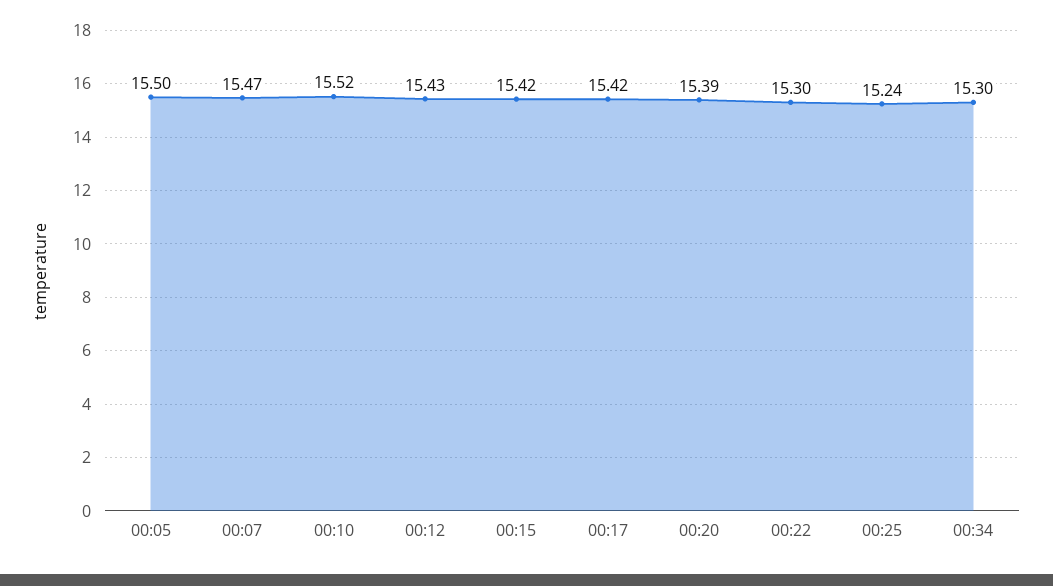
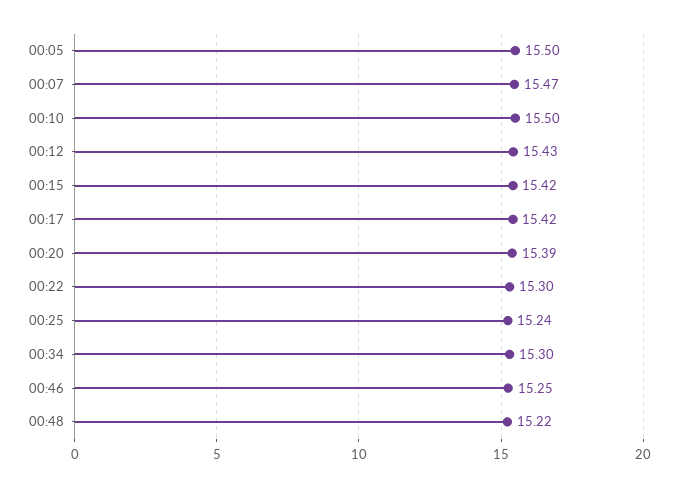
00:10: 15.52 -> 15.5
00:46: none -> 15.25
00:48: none -> 15.22

